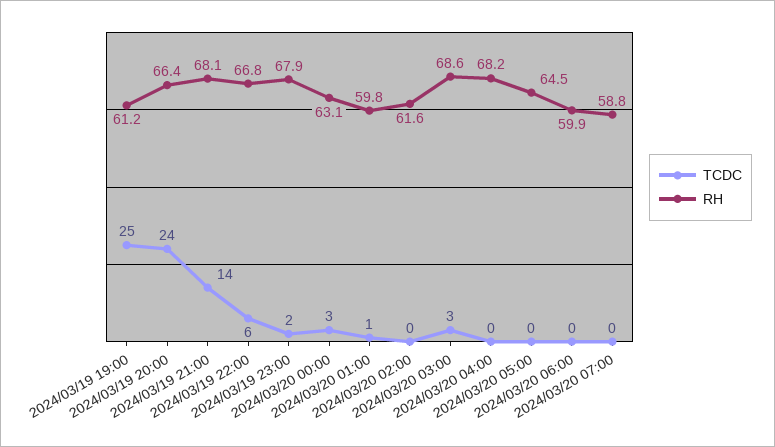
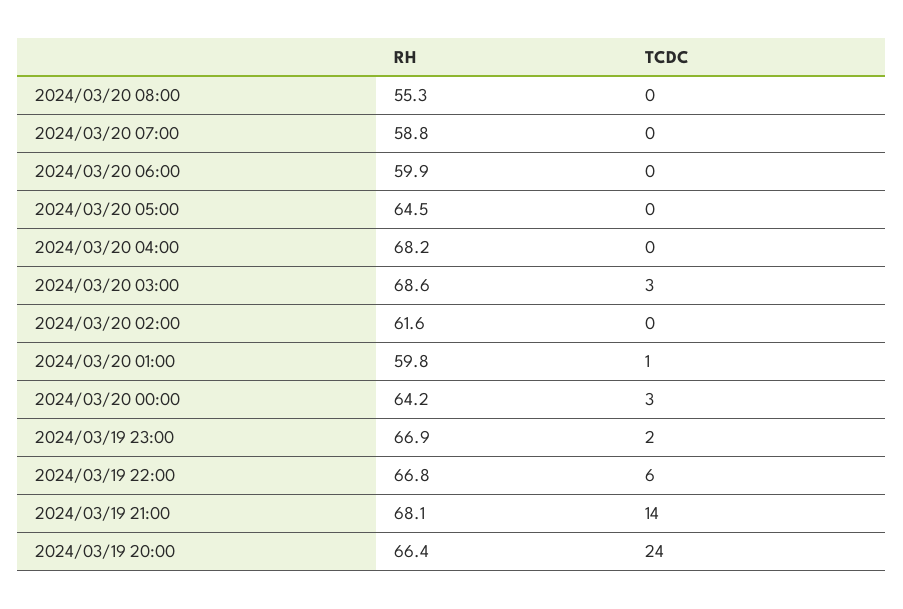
TCDC, 2024/03/19 19:00: 25 -> none
RH, 2024/03/19 19:00: 61.2 -> none
RH, 2024/03/19 23:00: 67.9 -> 66.9
RH, 2024/03/20 00:00: 63.1 -> 64.2
RH, 2024/03/20 08:00: none -> 55.3
TCDC, 2024/03/20 08:00: none -> 0

